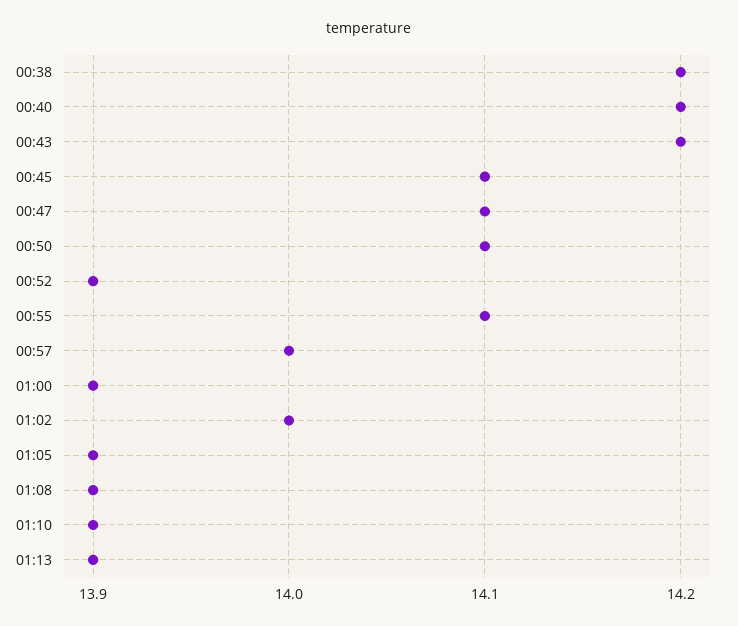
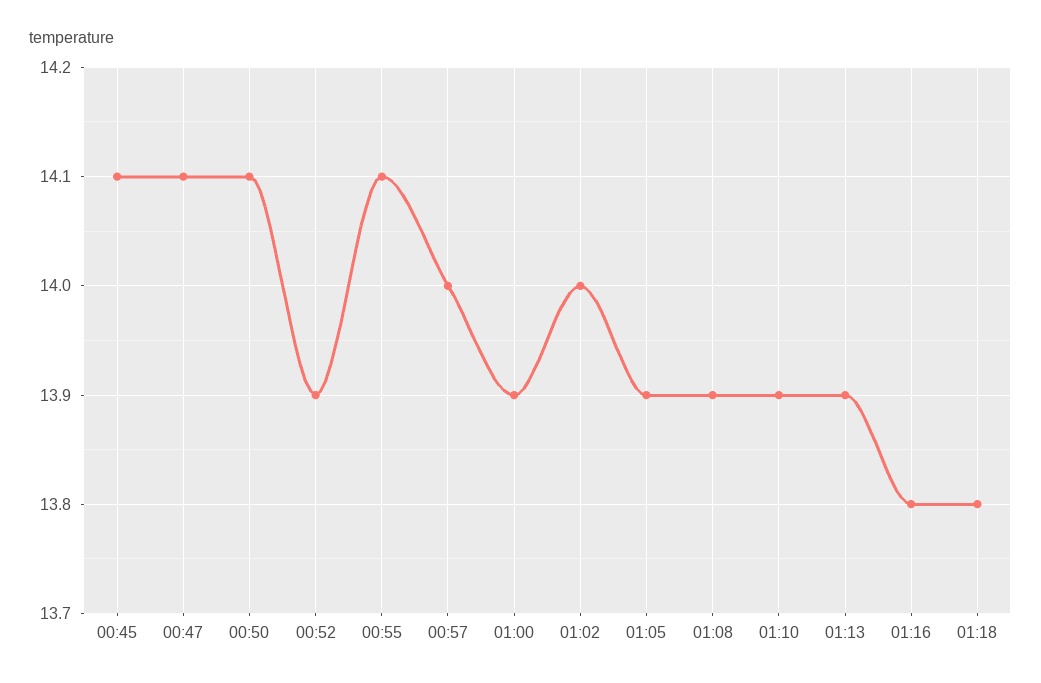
00:38: 14.2 -> none
00:40: 14.2 -> none
00:43: 14.2 -> none
01:16: none -> 13.8
01:18: none -> 13.8

